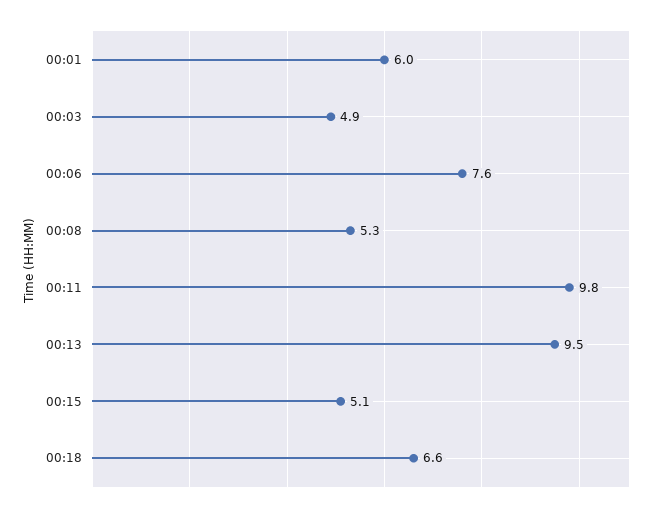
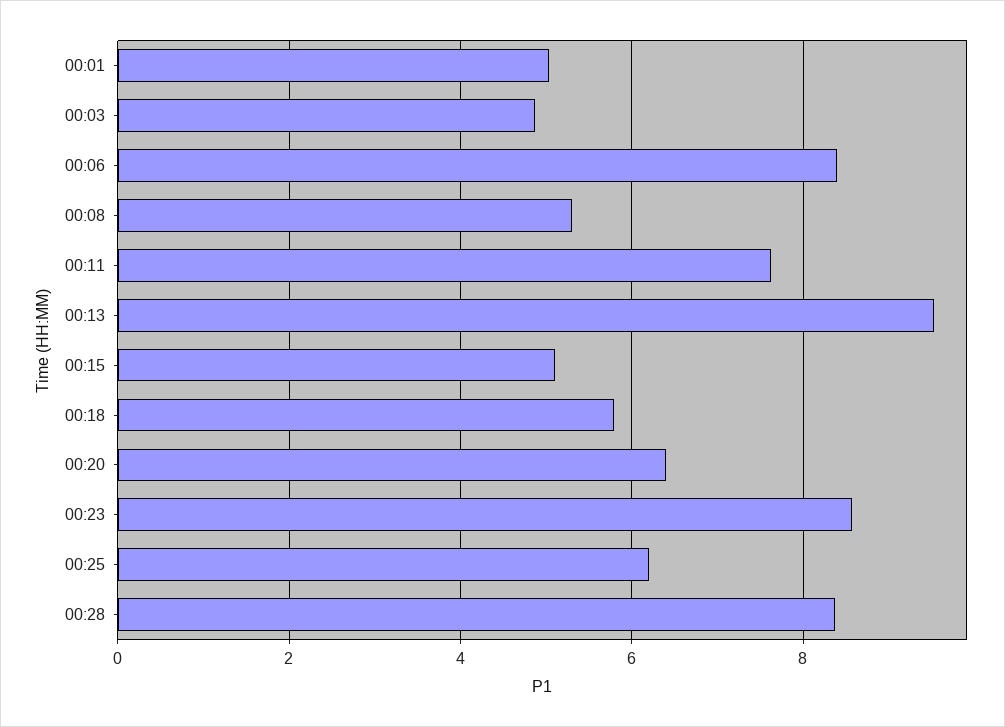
00:01: 6 -> 5
00:06: 7.6 -> 8.4
00:11: 9.8 -> 7.6
00:18: 6.6 -> 5.8
00:20: none -> 6.4
00:23: none -> 8.6
00:25: none -> 6.2
00:28: none -> 8.4

